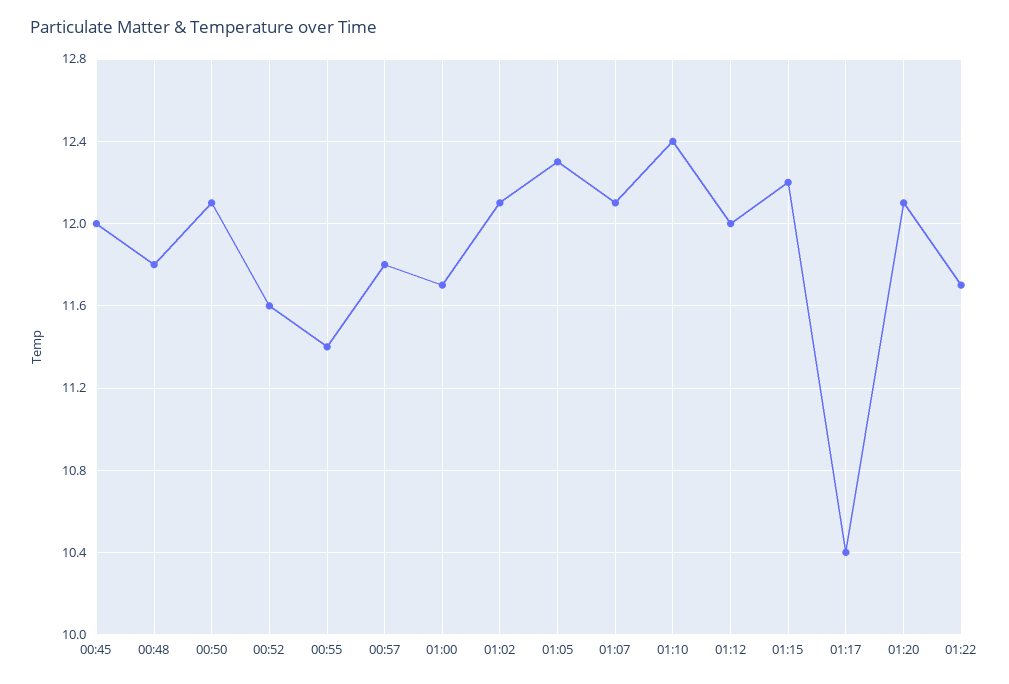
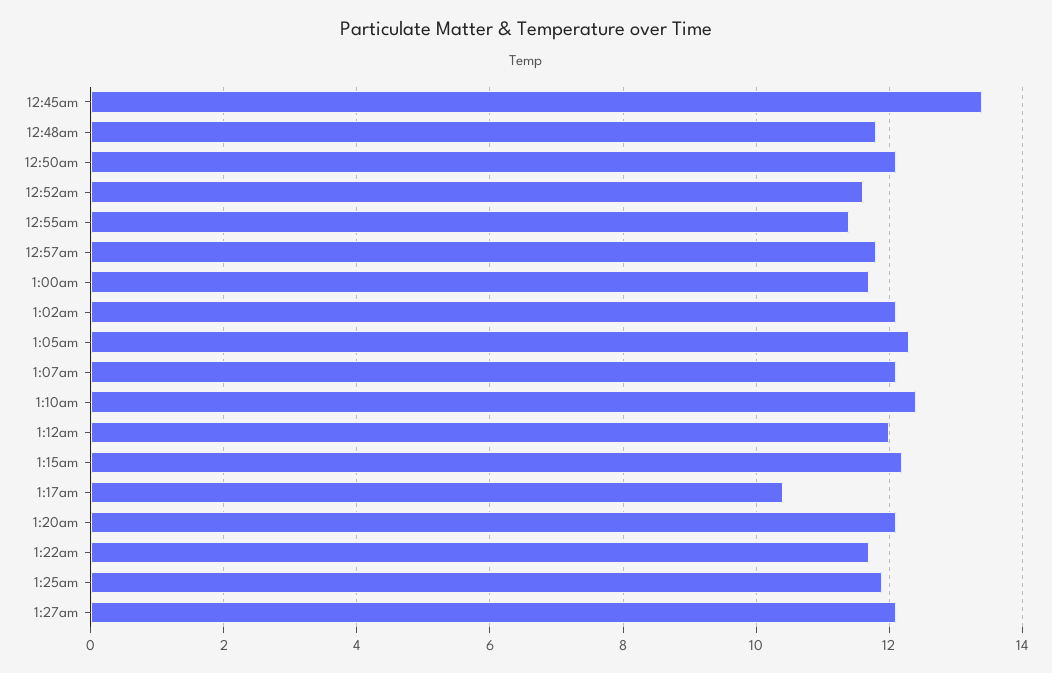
00:45: 12 -> 13.5
1:25am: none -> 12
1:27am: none -> 12

